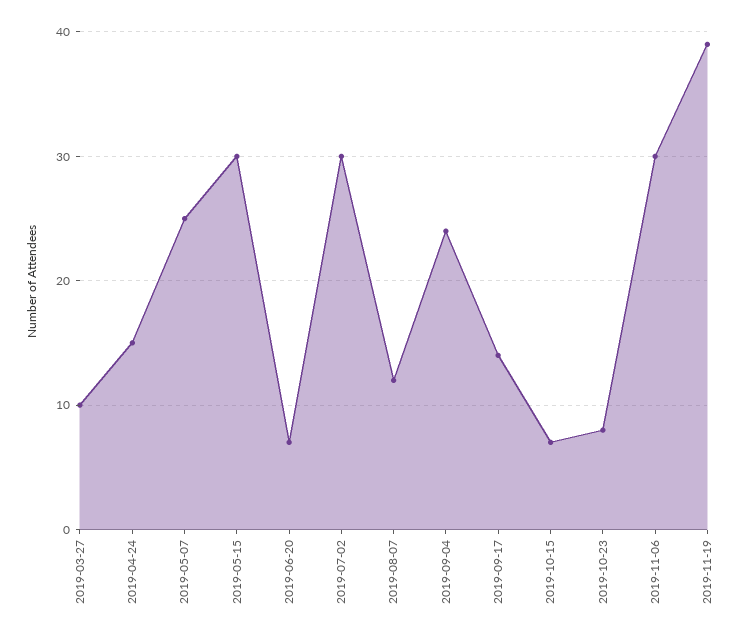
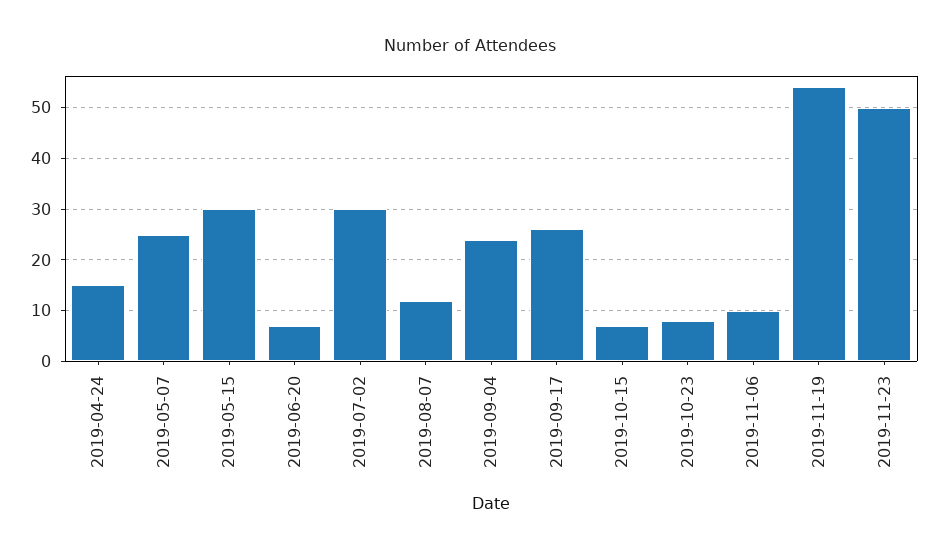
2019-03-27: 10 -> none
2019-09-17: 14 -> 25
2019-11-06: 30 -> 10
2019-11-19: 39 -> 55
2019-11-23: none -> 50

